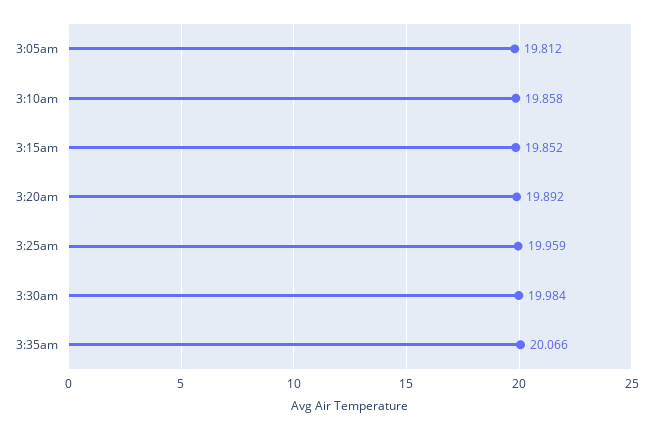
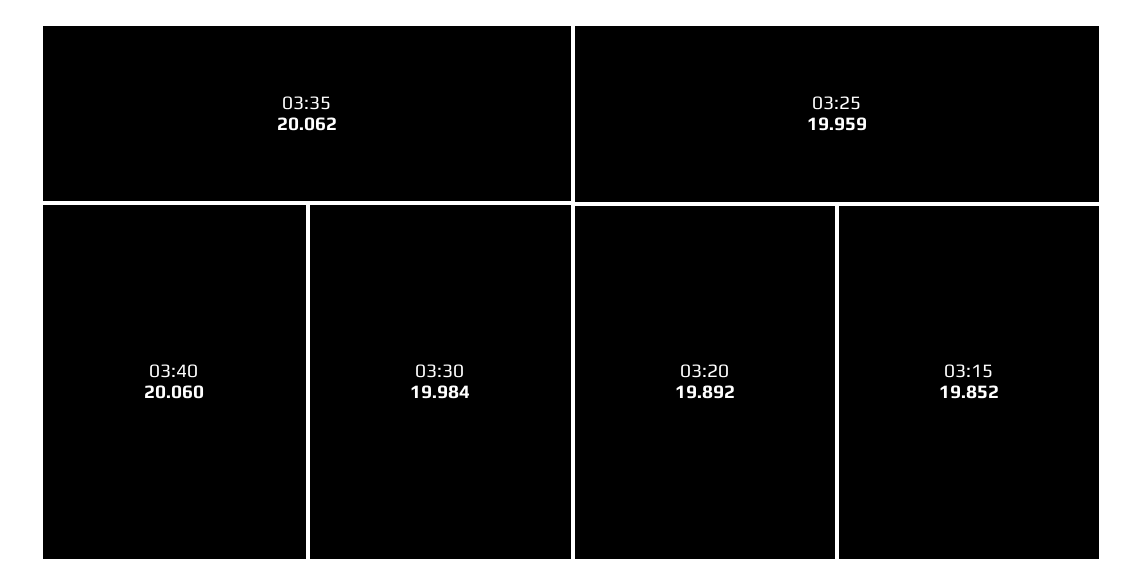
3:05am: 19.812 -> none
3:10am: 19.858 -> none
3:35am: 20.066 -> 20.062
03:40: none -> 20.06

